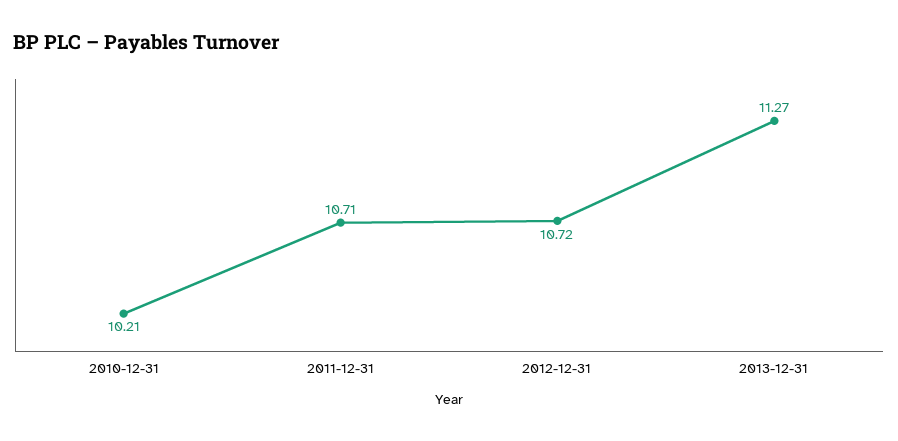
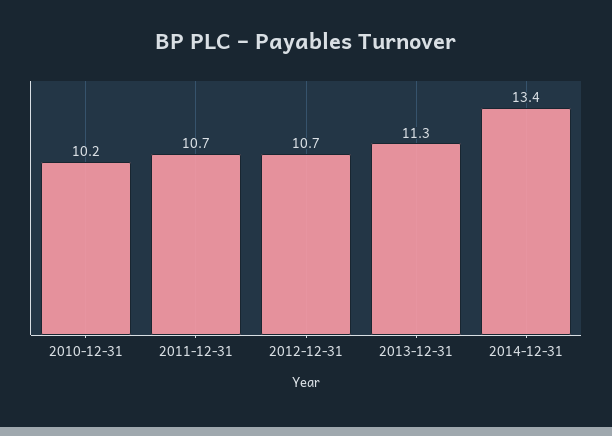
2014-12-31: none -> 13.4

